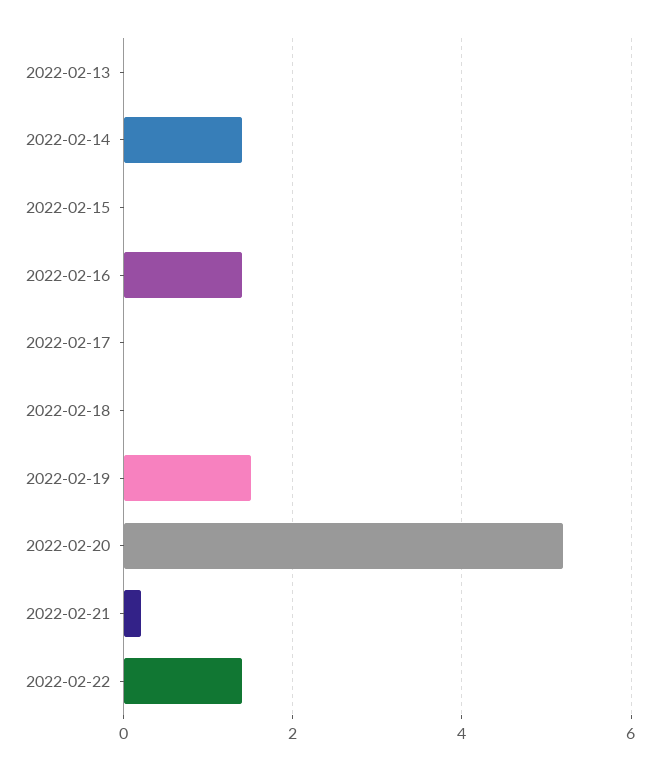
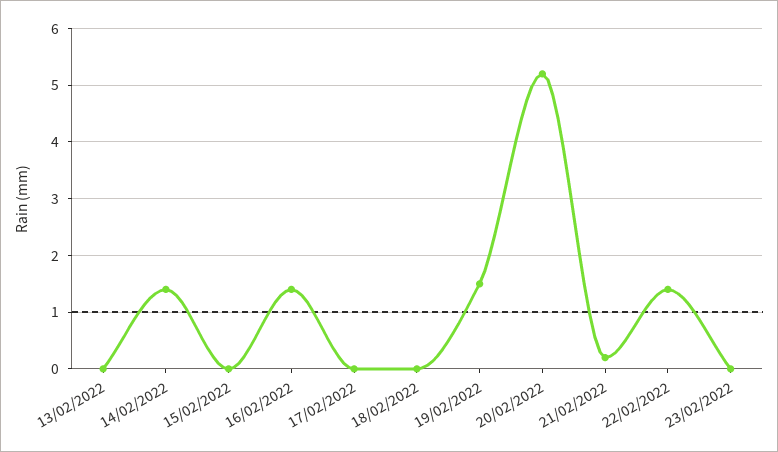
23/02/2022: none -> 0

